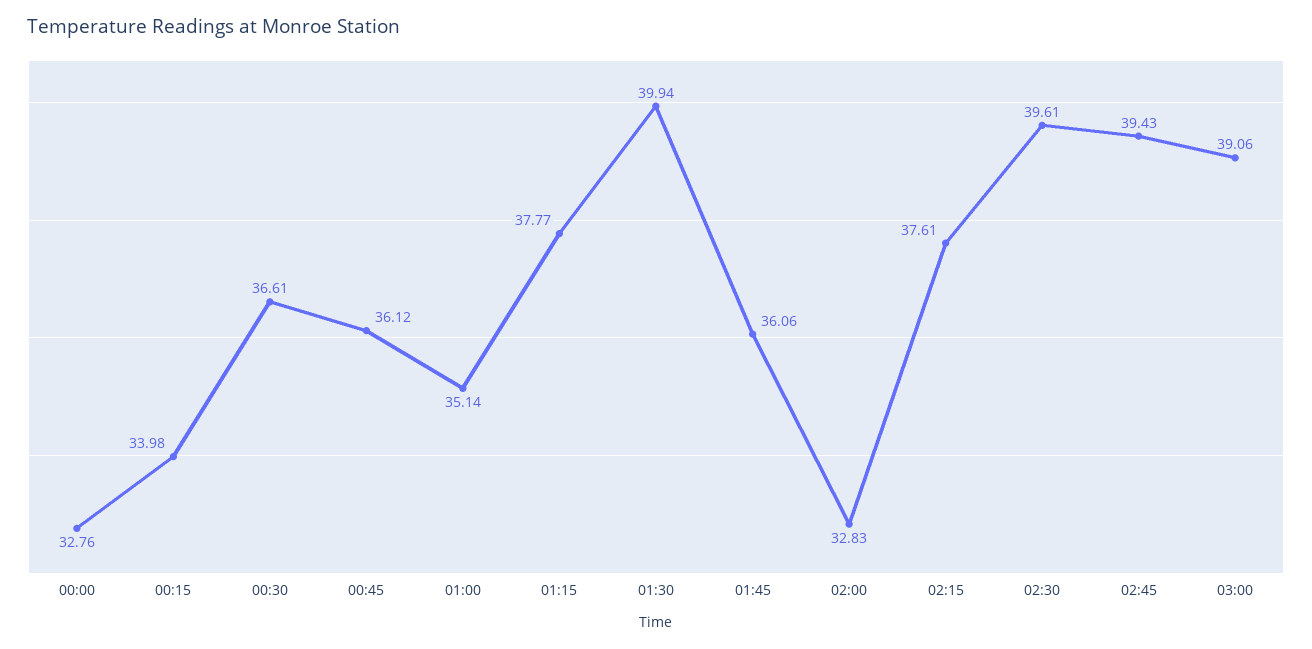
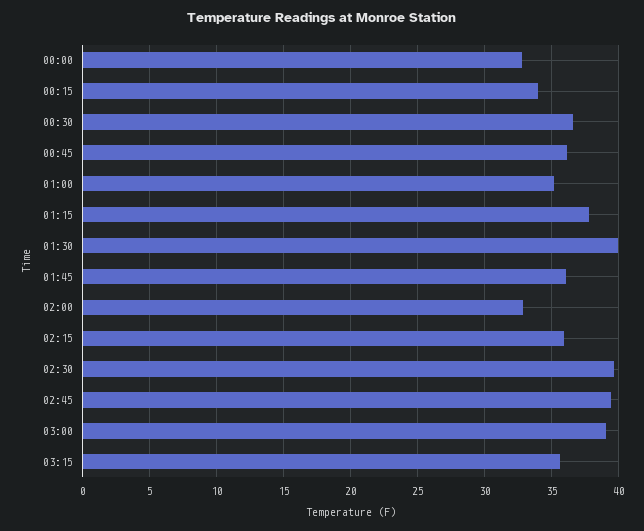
02:15: 37.61 -> 36
03:15: none -> 35.5

